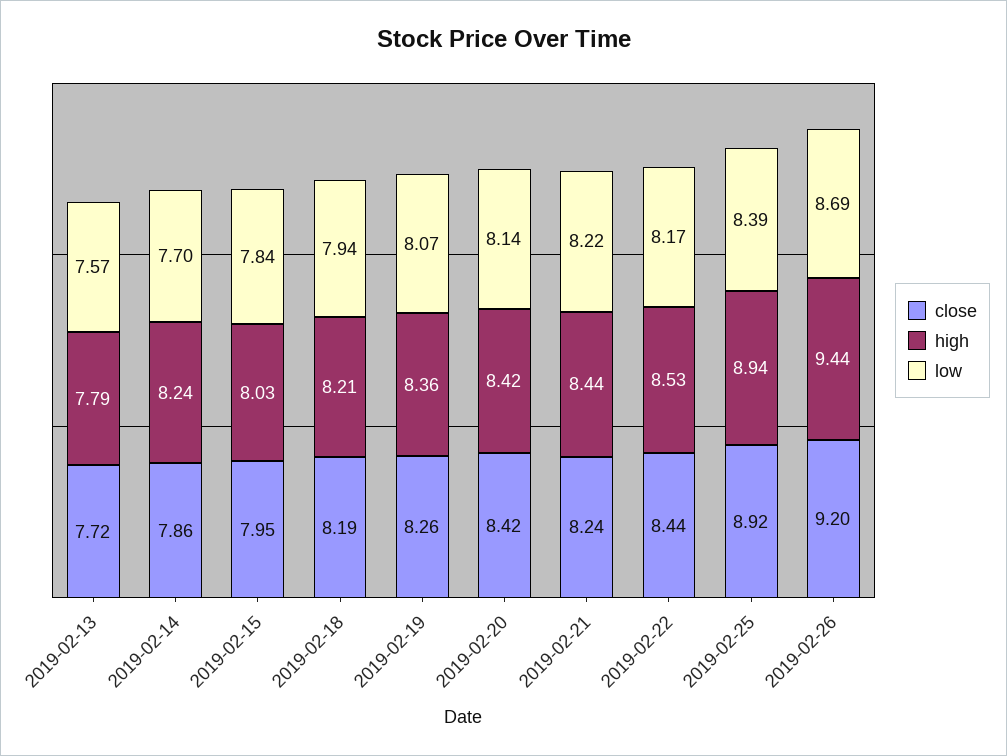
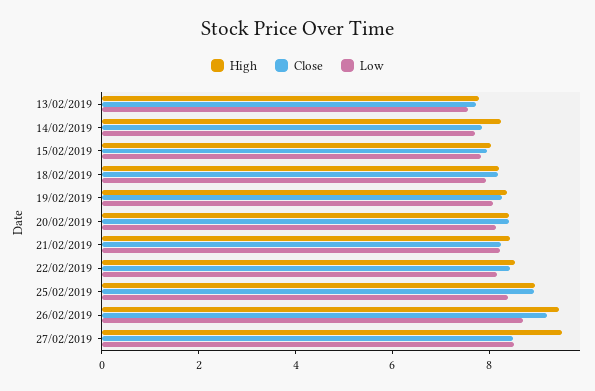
high, 27/02/2019: none -> 9.5
close, 27/02/2019: none -> 8.5
low, 27/02/2019: none -> 8.5

